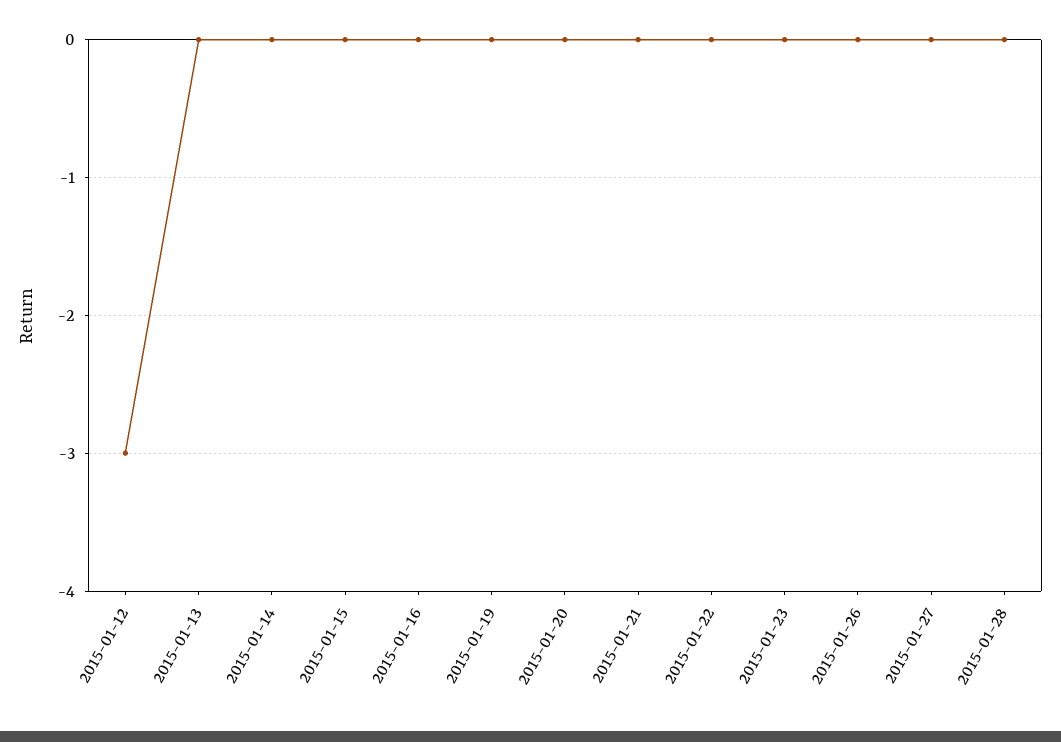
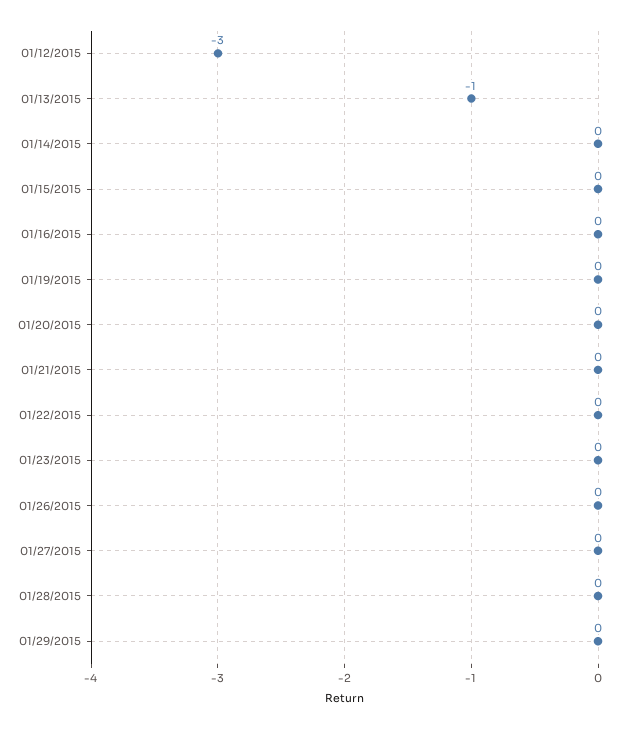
2015-01-13: 0 -> -1
01/29/2015: none -> 0

